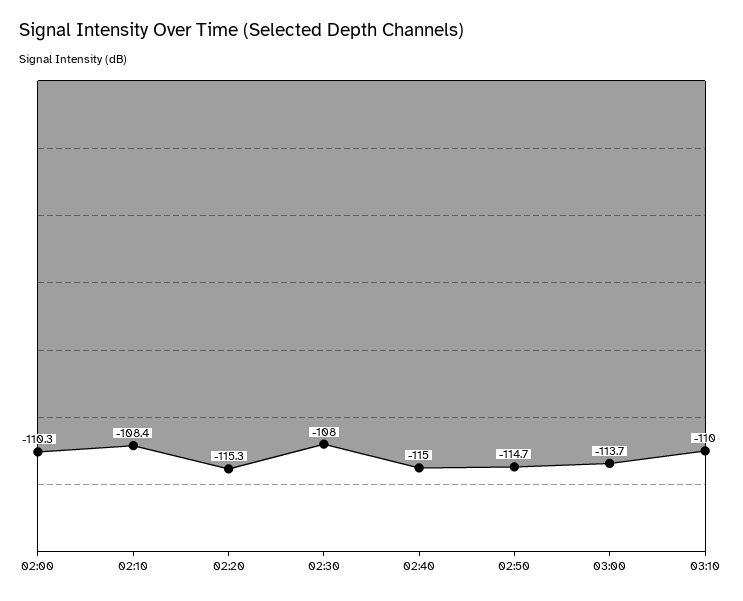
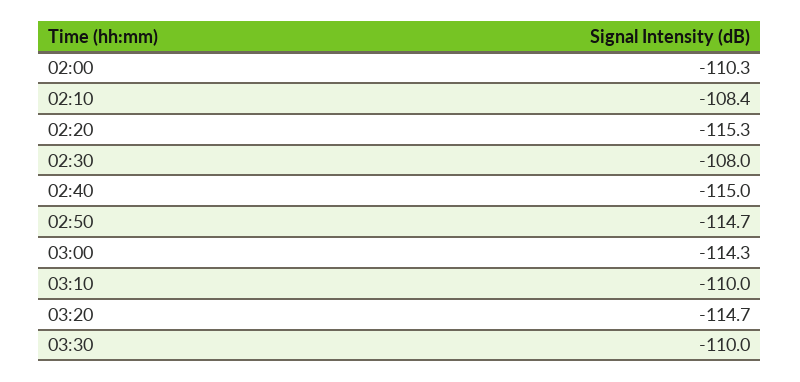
03:00: -113.7 -> -114.3
03:20: none -> -114.7
03:30: none -> -110

